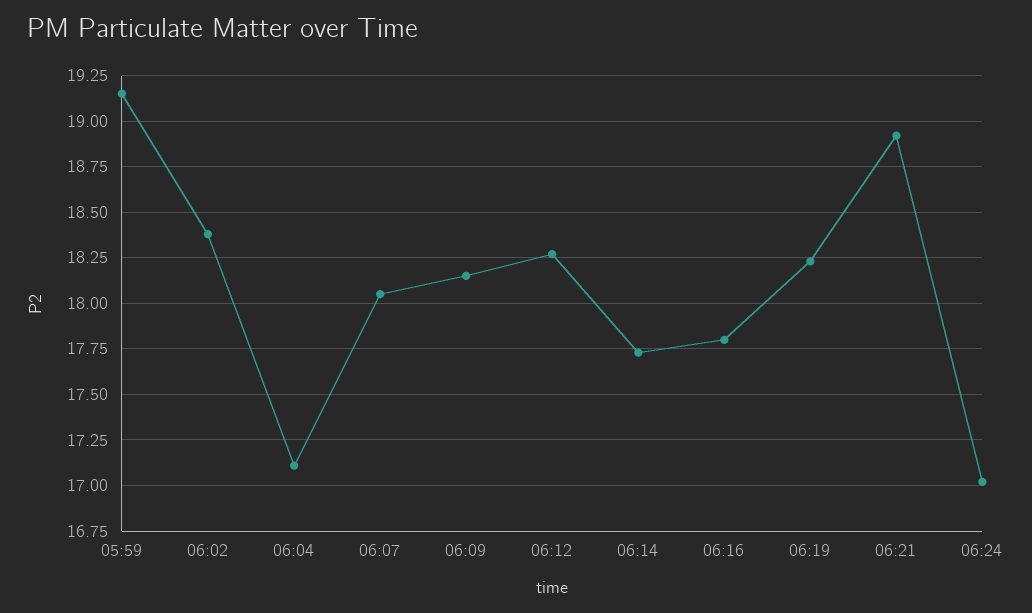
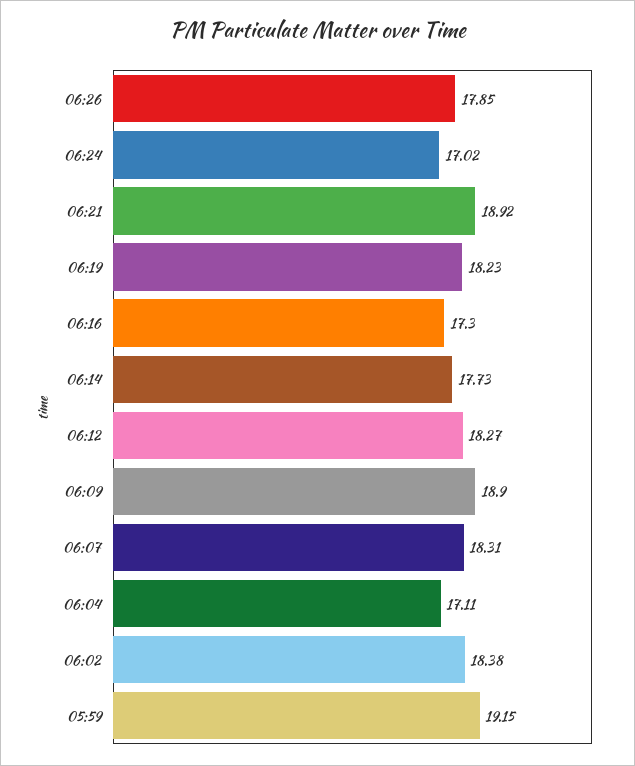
06:07: 18.05 -> 18.31
06:09: 18.15 -> 18.9
06:16: 17.8 -> 17.3
06:26: none -> 17.85

